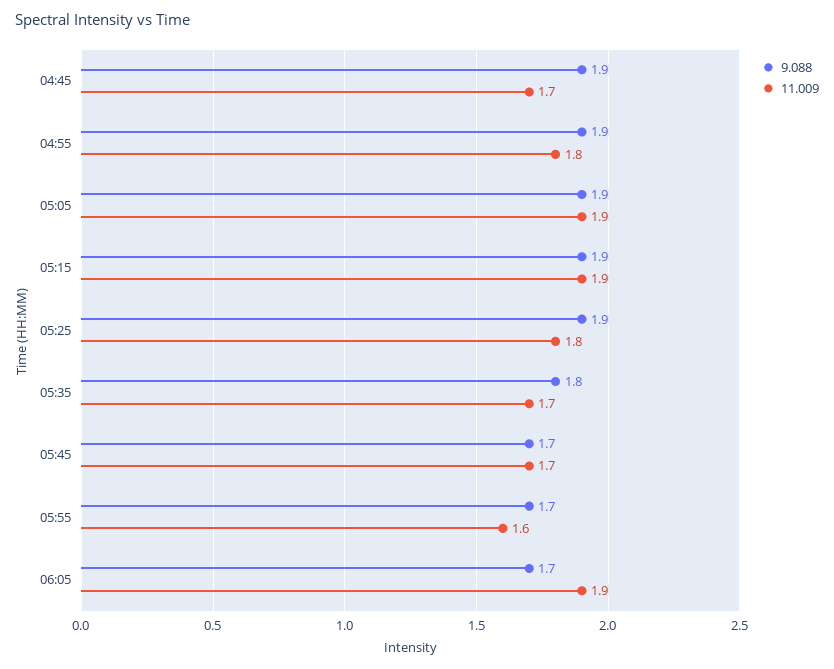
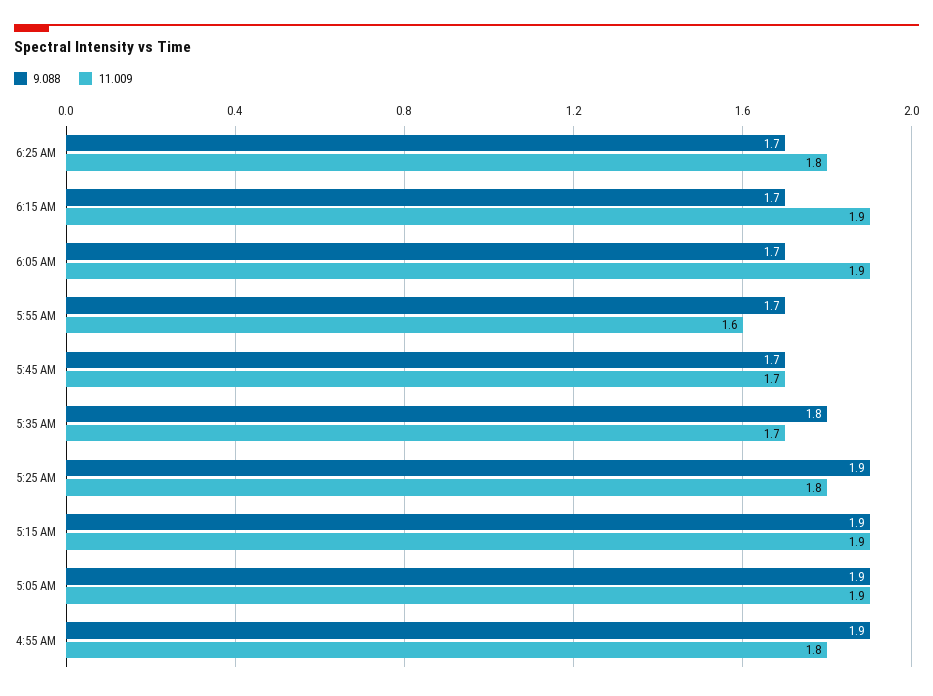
9.088, 04:45: 1.9 -> none
11.009, 04:45: 1.7 -> none
9.088, 6:25 AM: none -> 1.7
11.009, 6:25 AM: none -> 1.8
9.088, 6:15 AM: none -> 1.7
11.009, 6:15 AM: none -> 1.9

